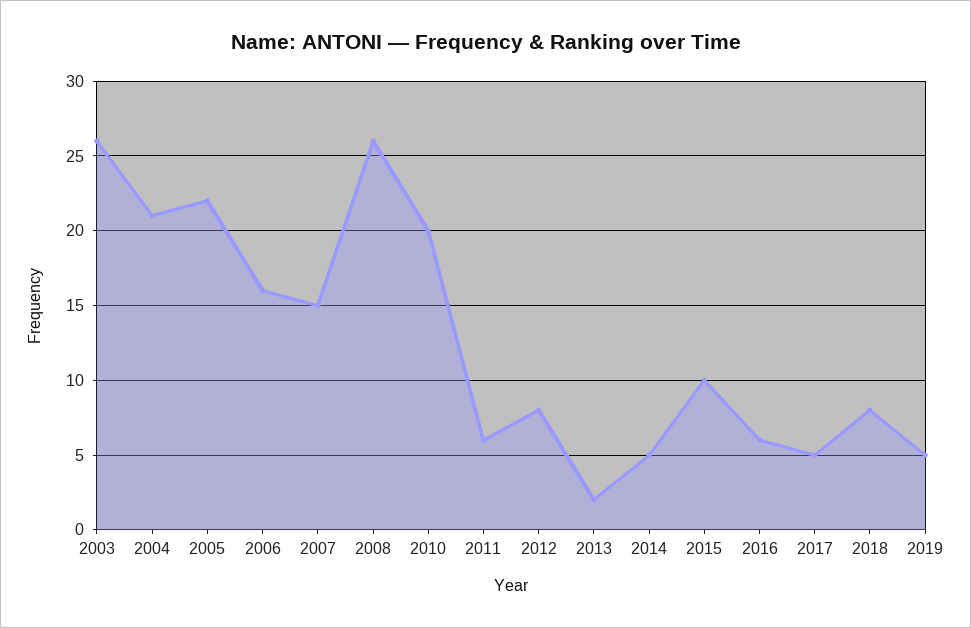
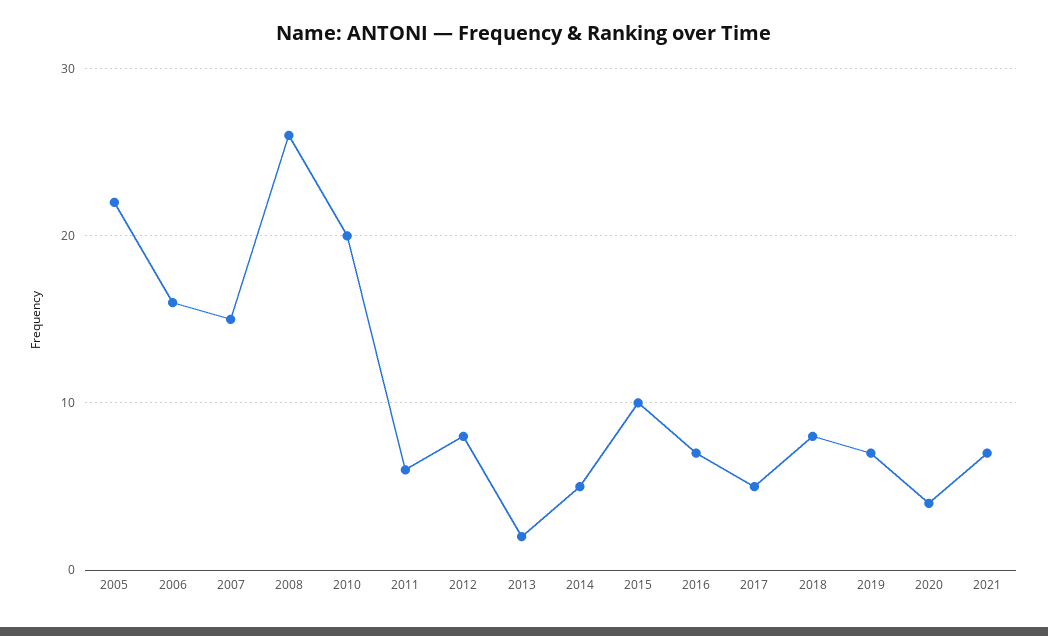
2003: 26 -> none
2004: 21 -> none
2016: 6 -> 7
2019: 5 -> 7
2020: none -> 4
2021: none -> 7

